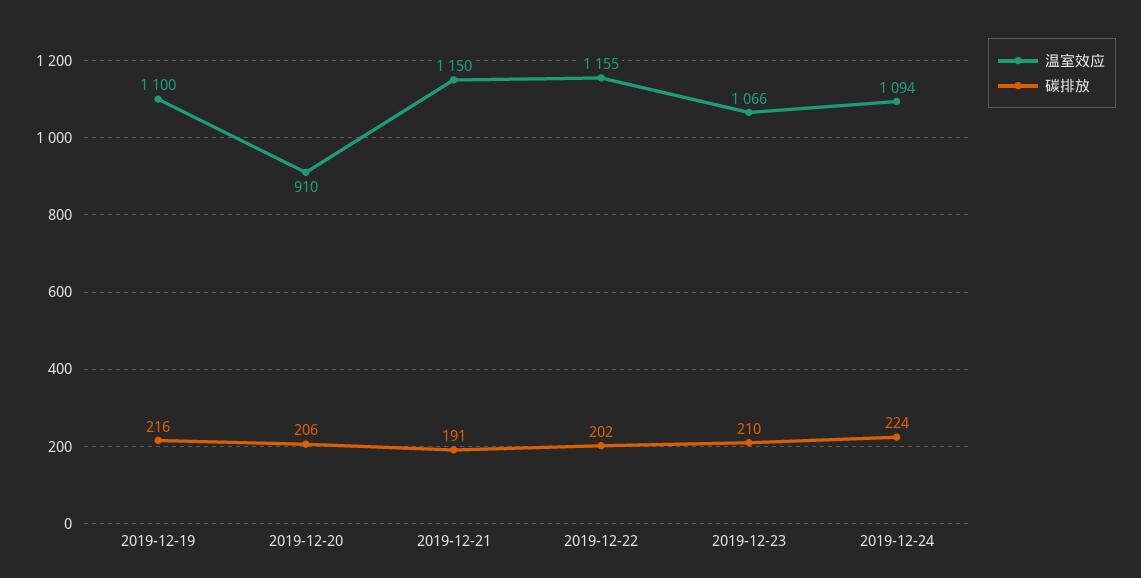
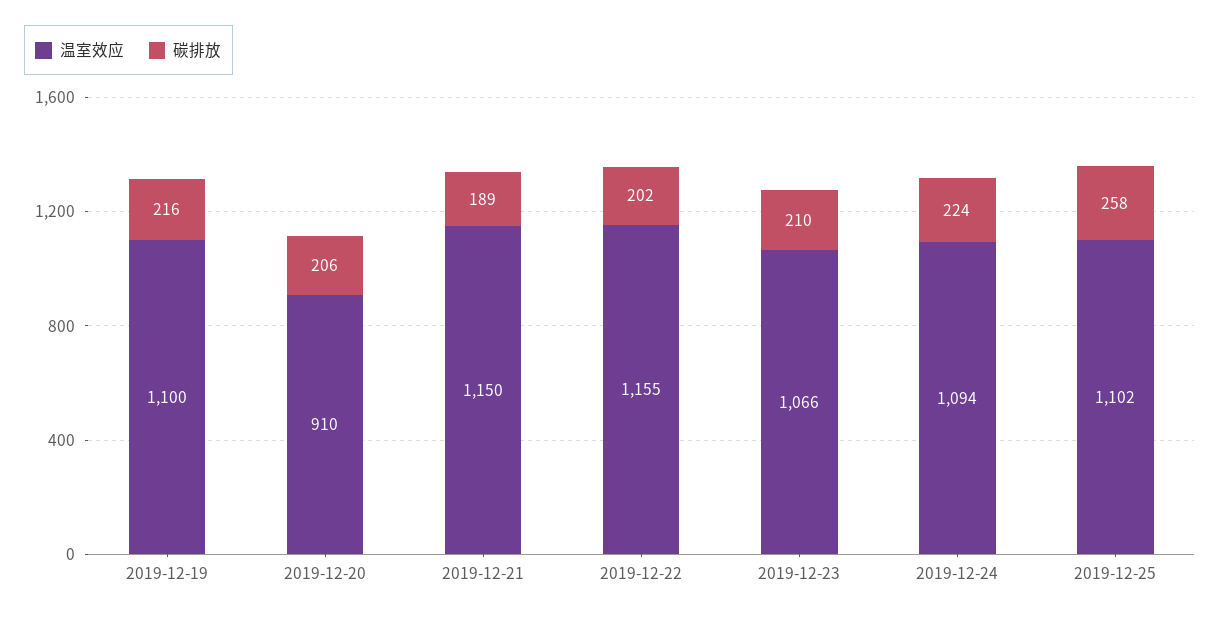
碳排放, 2019-12-21: 191 -> 189
温室效应, 2019-12-25: none -> 1102
碳排放, 2019-12-25: none -> 258

